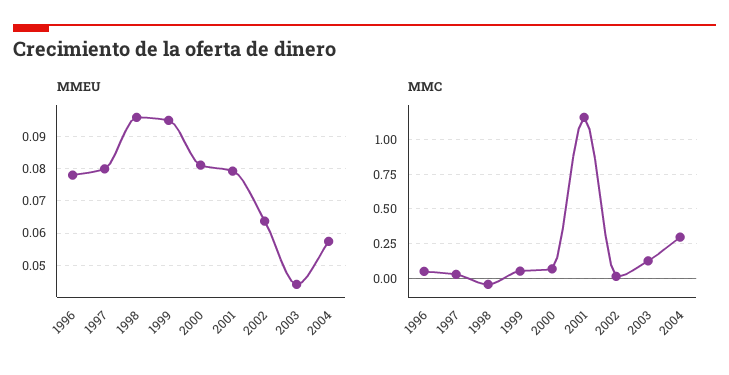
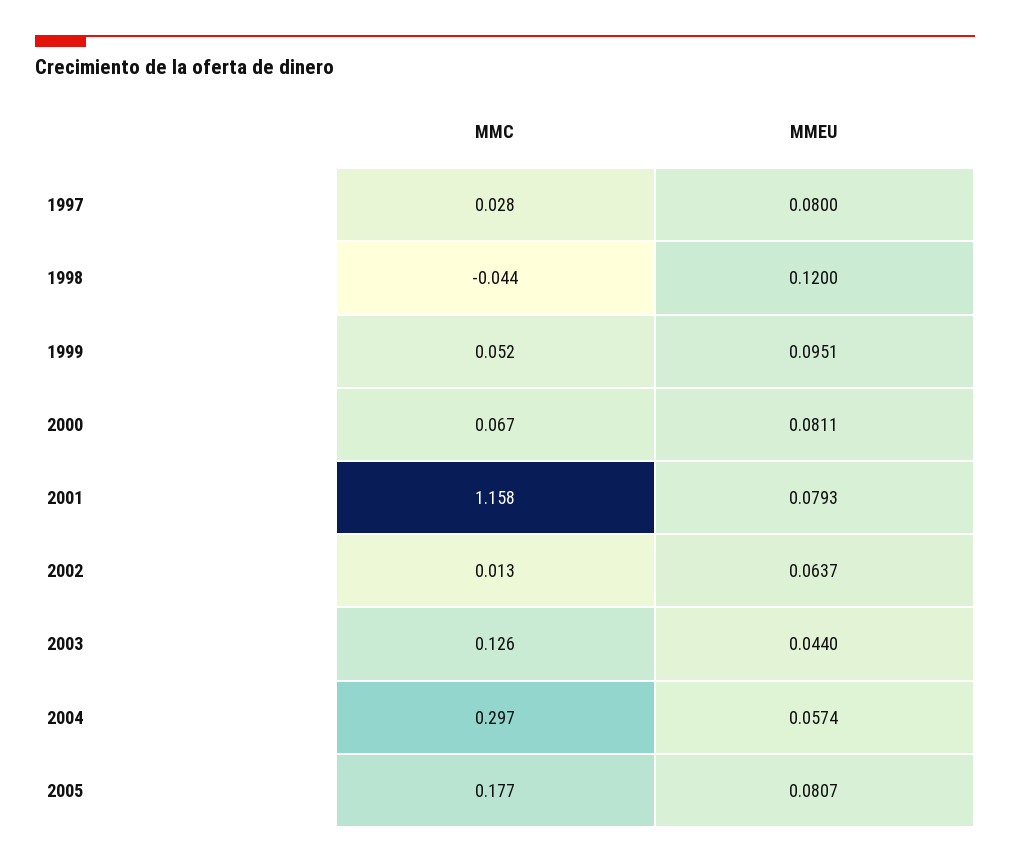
MMEU, 1996: 0.078 -> none
MMEU, 1998: 0.096 -> 0.12
MMC, 1996: 0.05 -> none
MMC, 2005: none -> 0.177
MMEU, 2005: none -> 0.0807

